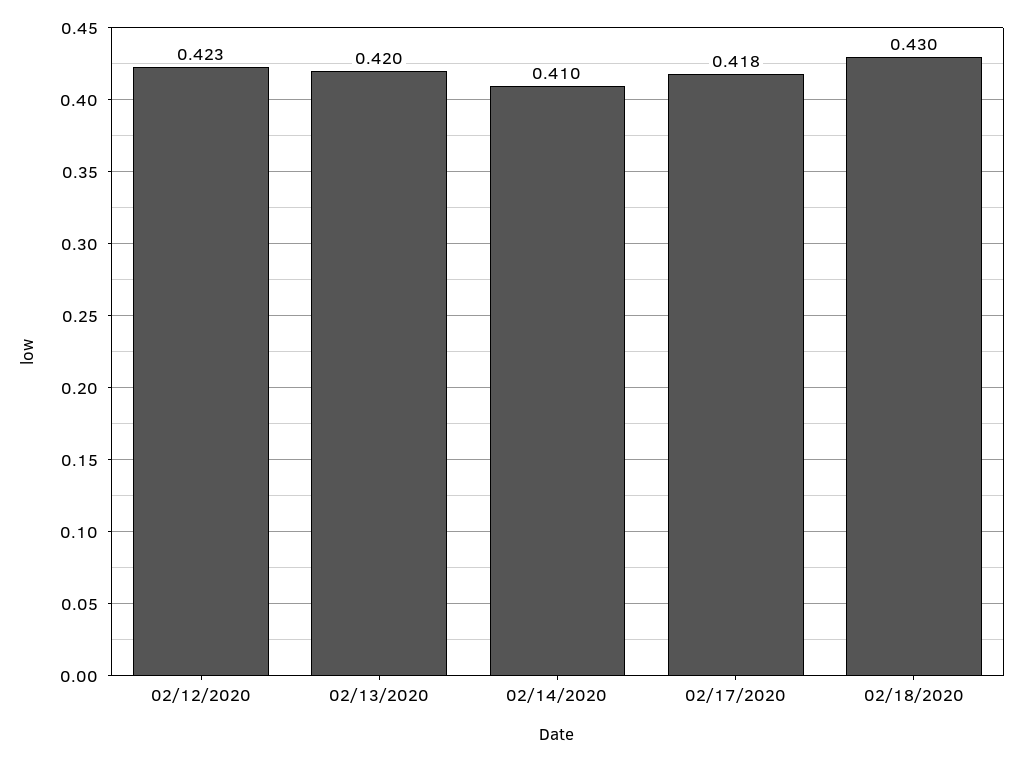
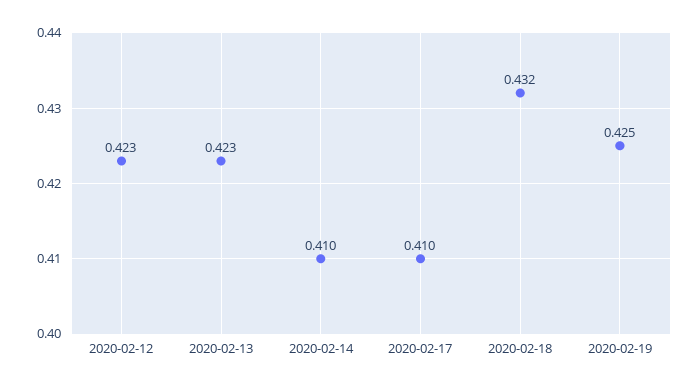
02/13/2020: 0.42 -> 0.423
02/17/2020: 0.418 -> 0.41
02/18/2020: 0.43 -> 0.432
2020-02-19: none -> 0.425

